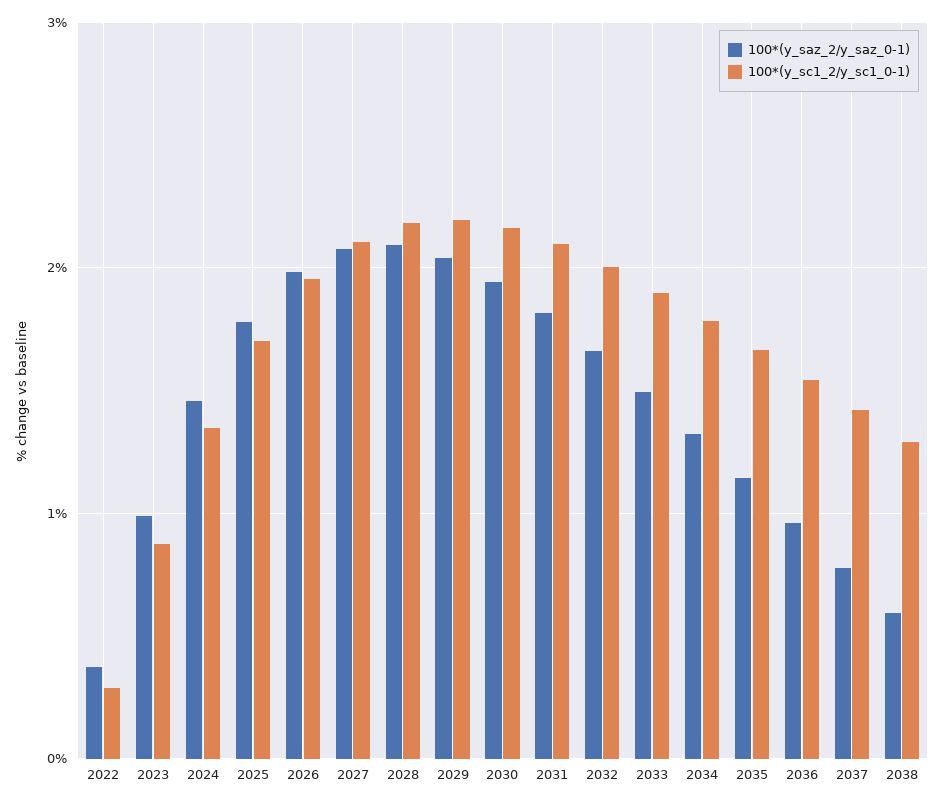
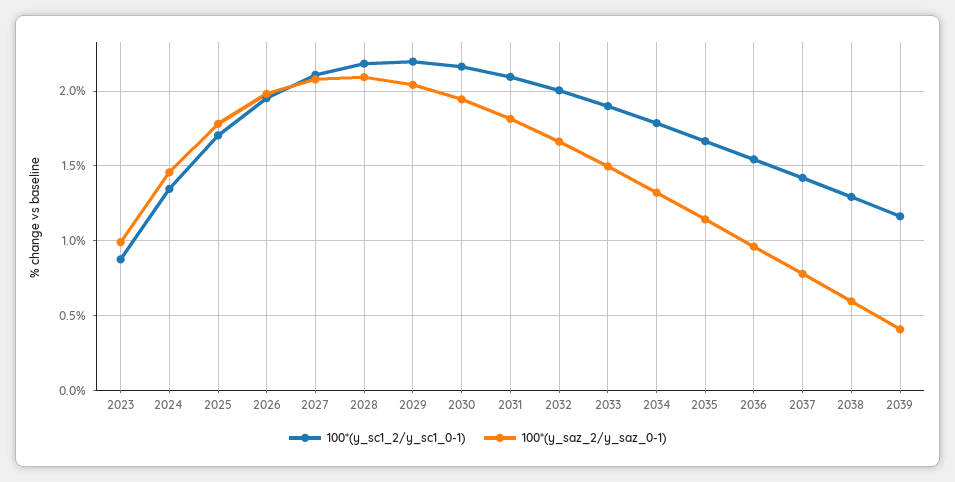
100*(y_saz_2/y_saz_0-1), 2022: 0.4 -> none
100*(y_sc1_2/y_sc1_0-1), 2022: 0.3 -> none
100*(y_sc1_2/y_sc1_0-1), 2039: none -> 1.15
100*(y_saz_2/y_saz_0-1), 2039: none -> 0.4

